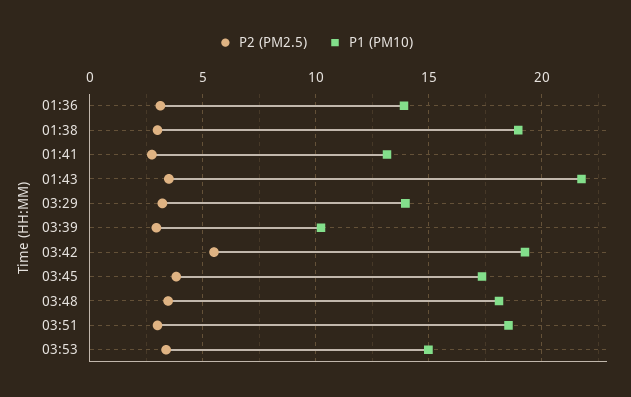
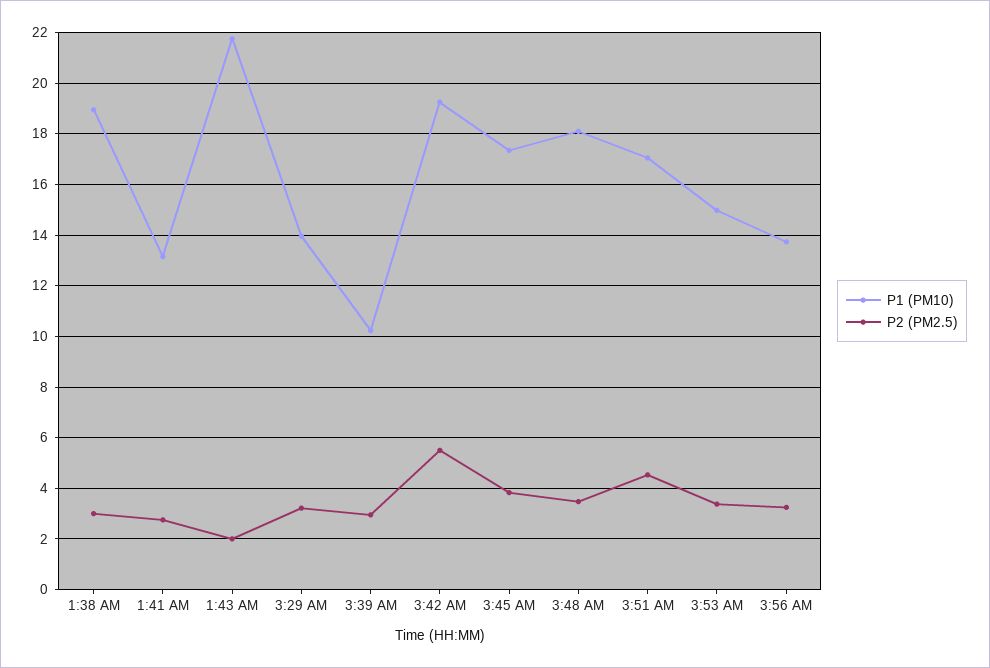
P2 (PM2.5), 01:36: 3 -> none
P1 (PM10), 01:36: 14 -> none
P2 (PM2.5), 01:43: 3.5 -> 2
P2 (PM2.5), 03:51: 3 -> 4.5
P1 (PM10), 03:51: 18.5 -> 17
P1 (PM10), 3:56 AM: none -> 13.75
P2 (PM2.5), 3:56 AM: none -> 3.25

